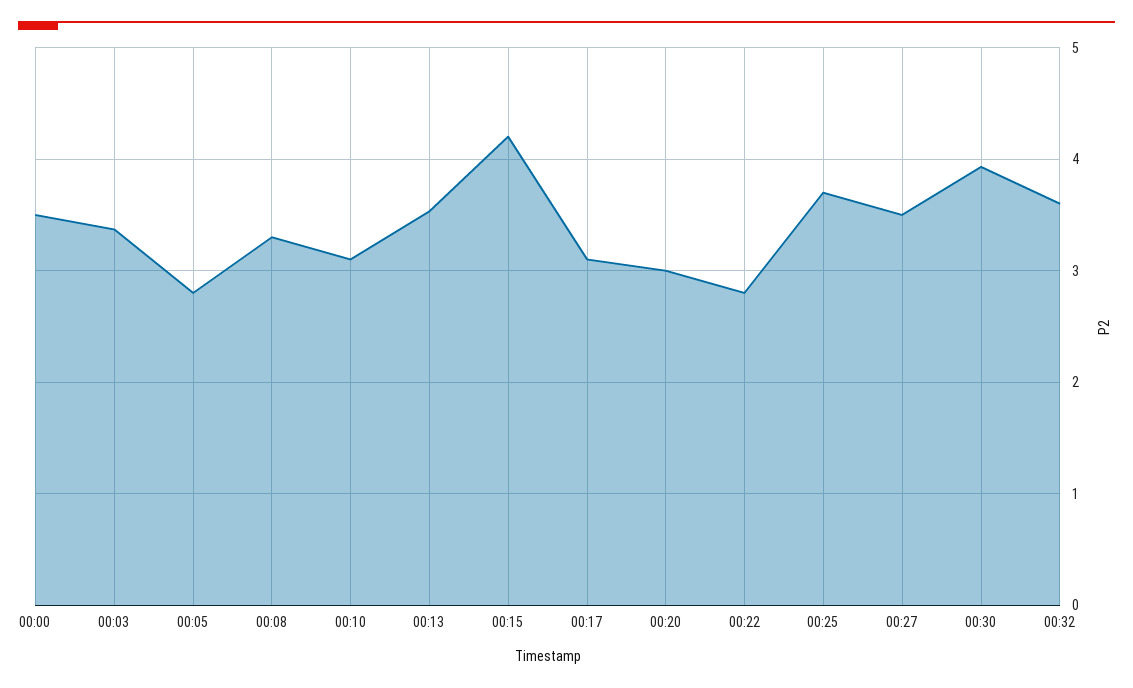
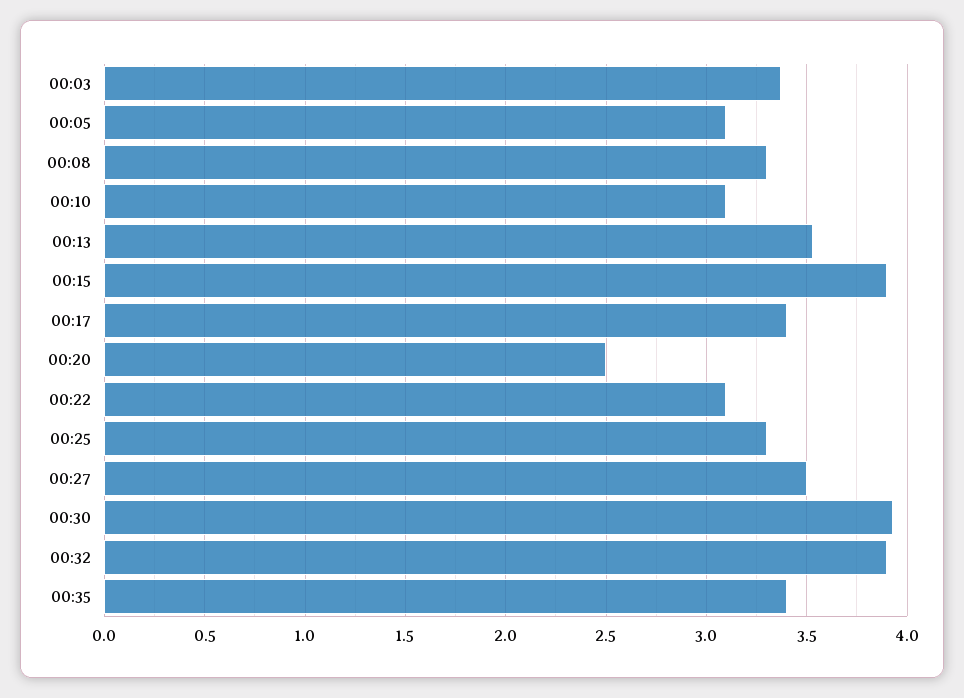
00:00: 3.5 -> none
00:05: 2.8 -> 3.1
00:15: 4.2 -> 3.9
00:17: 3.1 -> 3.4
00:20: 3 -> 2.5
00:22: 2.8 -> 3.1
00:25: 3.7 -> 3.3
00:32: 3.6 -> 3.9
00:35: none -> 3.4

